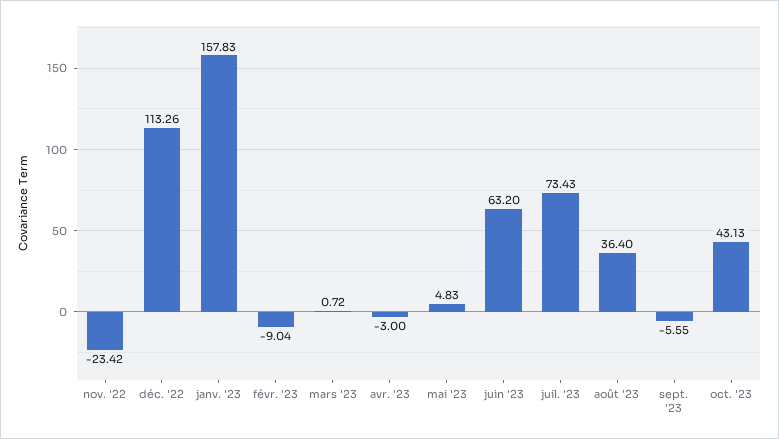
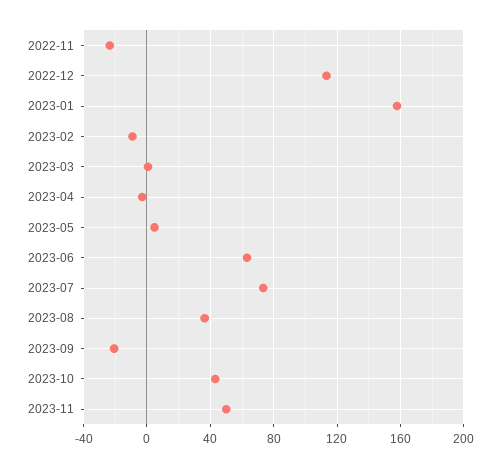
sept. '23: -5.55 -> -20
2023-11: none -> 50

